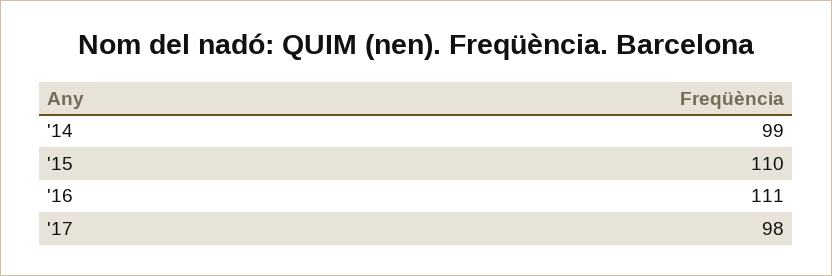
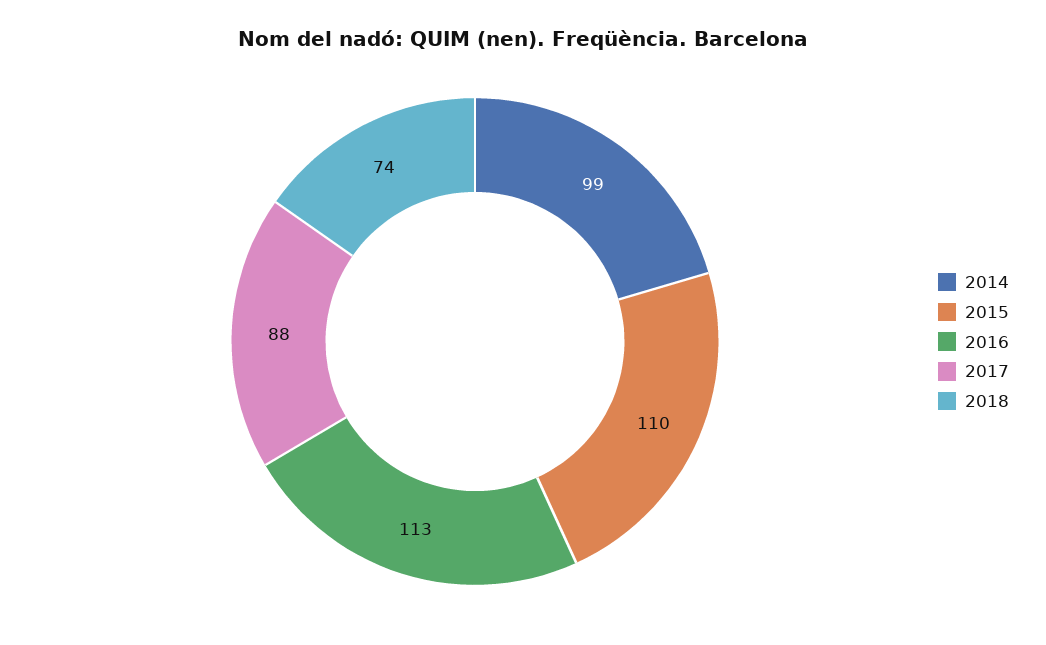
'16: 111 -> 113
'17: 98 -> 88
2018: none -> 74

